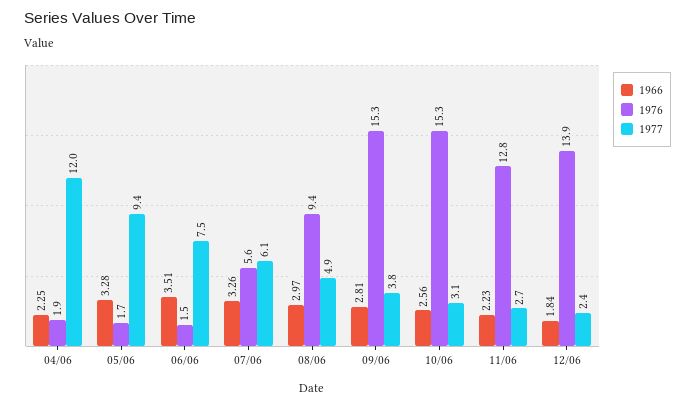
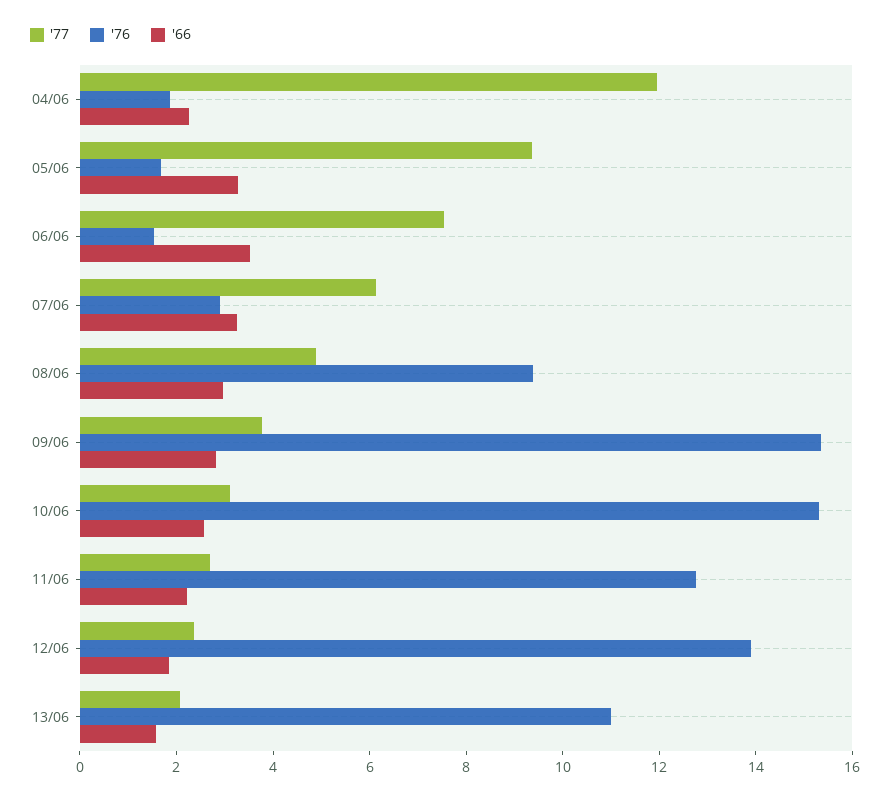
1976, 07/06: 5.6 -> 3
1977, 13/06: none -> 2
1976, 13/06: none -> 11
1966, 13/06: none -> 1.5

